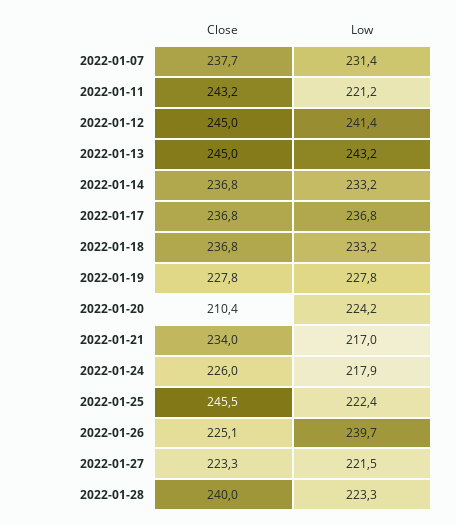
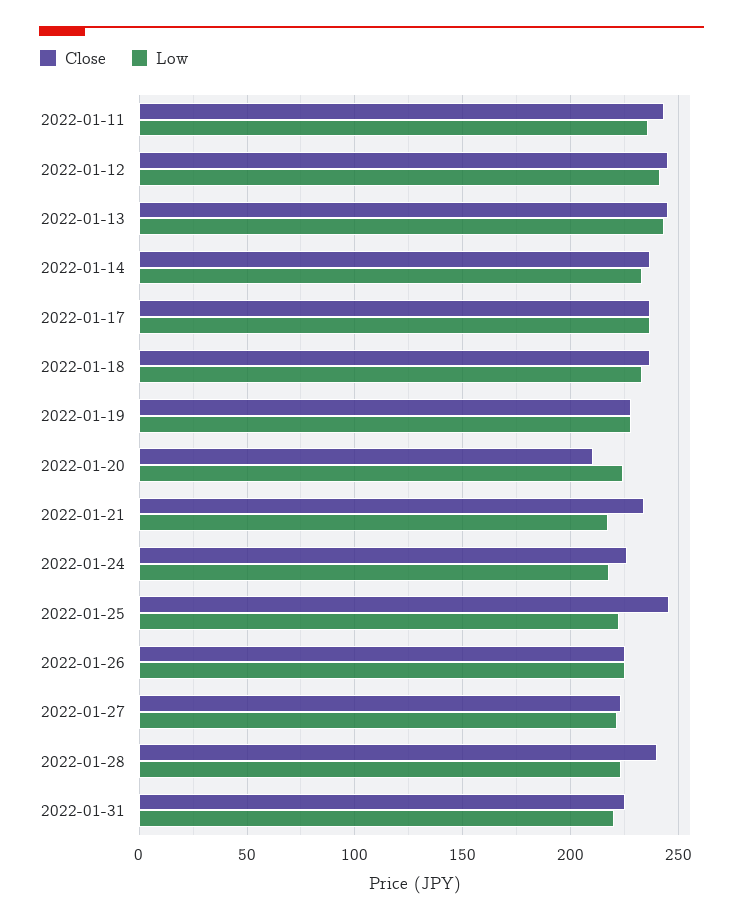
Close, 2022-01-07: 237.7 -> none
Low, 2022-01-07: 231.4 -> none
Low, 2022-01-11: 221.2 -> 235
Low, 2022-01-26: 239.7 -> 225
Close, 2022-01-31: none -> 225
Low, 2022-01-31: none -> 220

